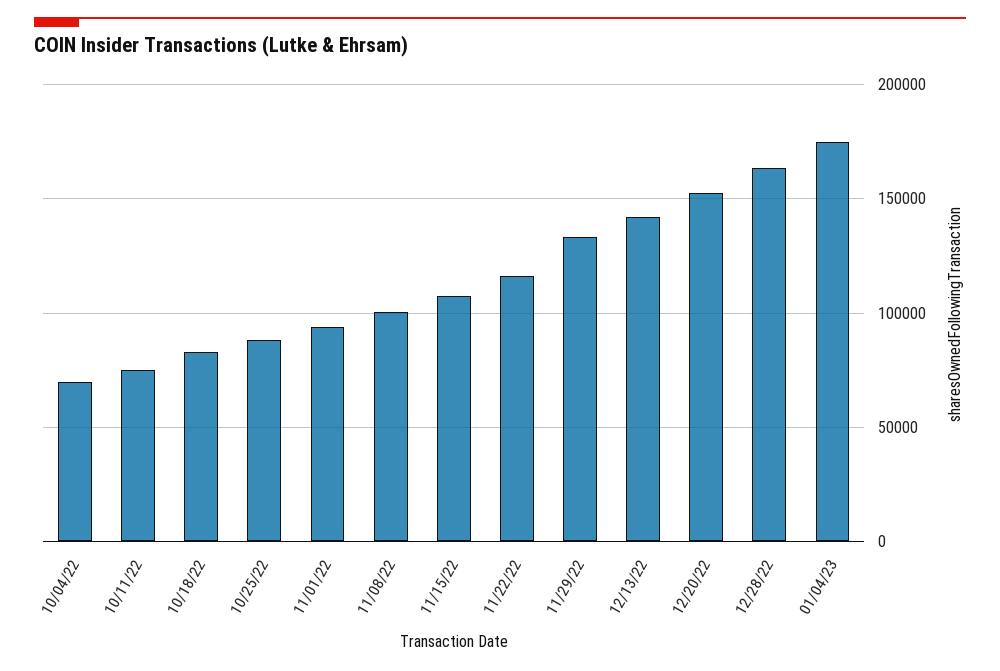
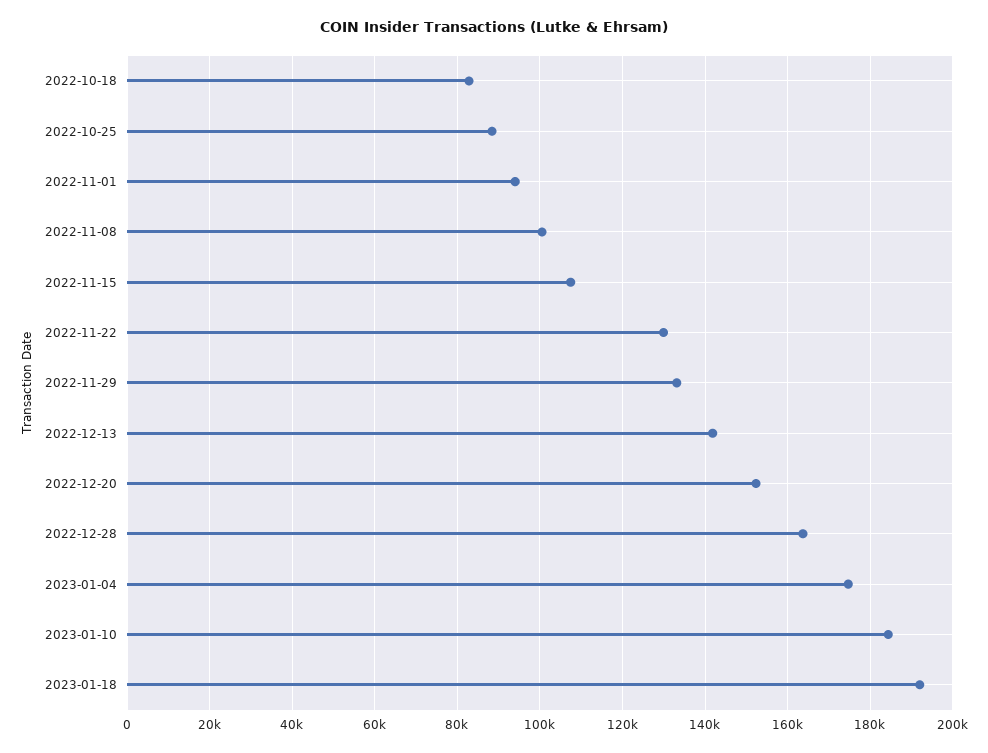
10/04/22: 70000 -> none
10/11/22: 75000 -> none
11/22/22: 115000 -> 130000
2023-01-10: none -> 184000
2023-01-18: none -> 192000

